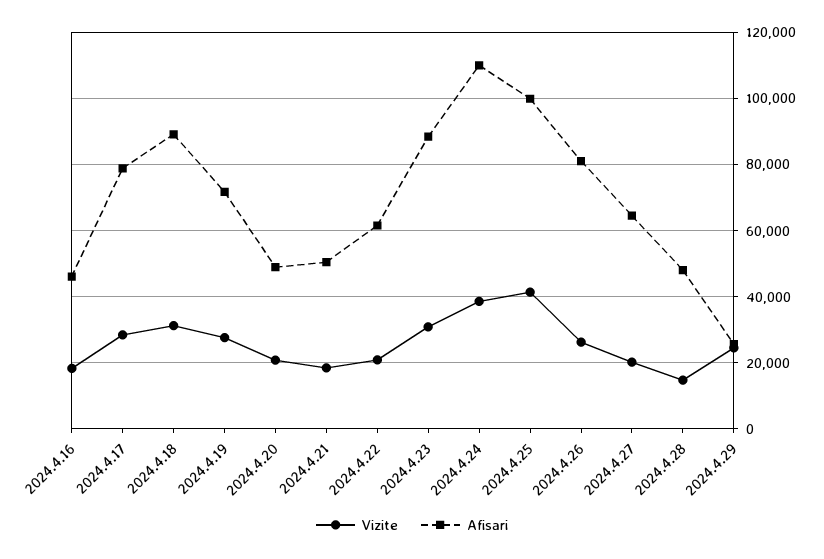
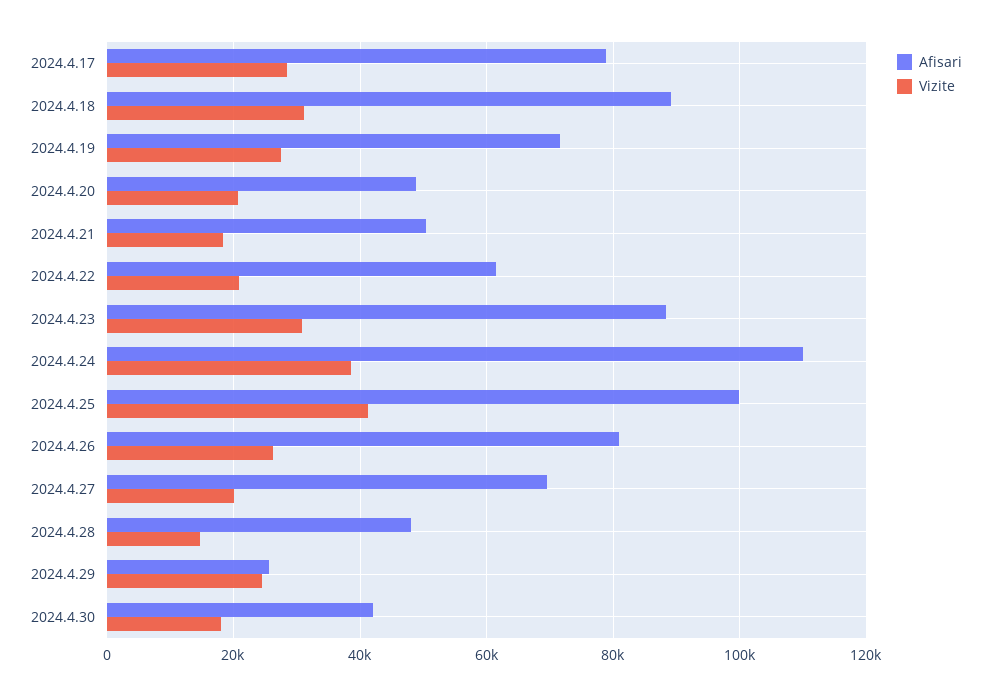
Vizite, 2024.4.16: 18000 -> none
Afisari, 2024.4.16: 46000 -> none
Afisari, 2024.4.27: 64000 -> 70000
Afisari, 2024.4.30: none -> 42000
Vizite, 2024.4.30: none -> 18000

